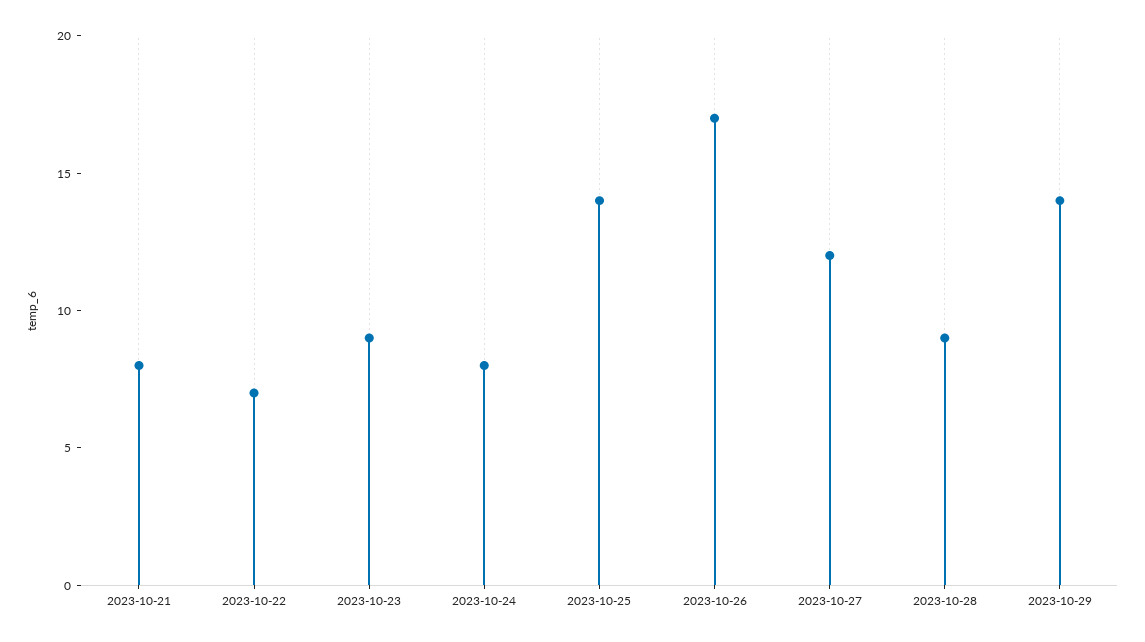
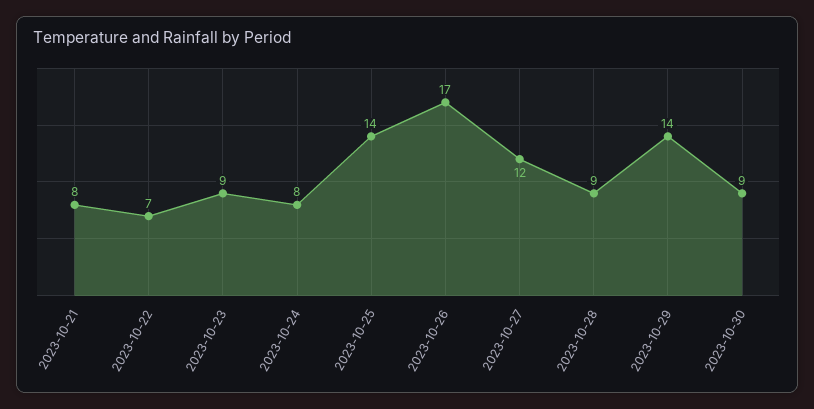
2023-10-30: none -> 9

